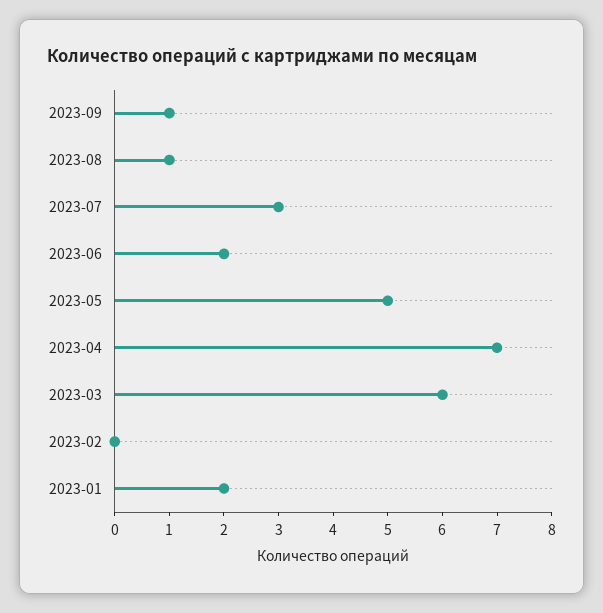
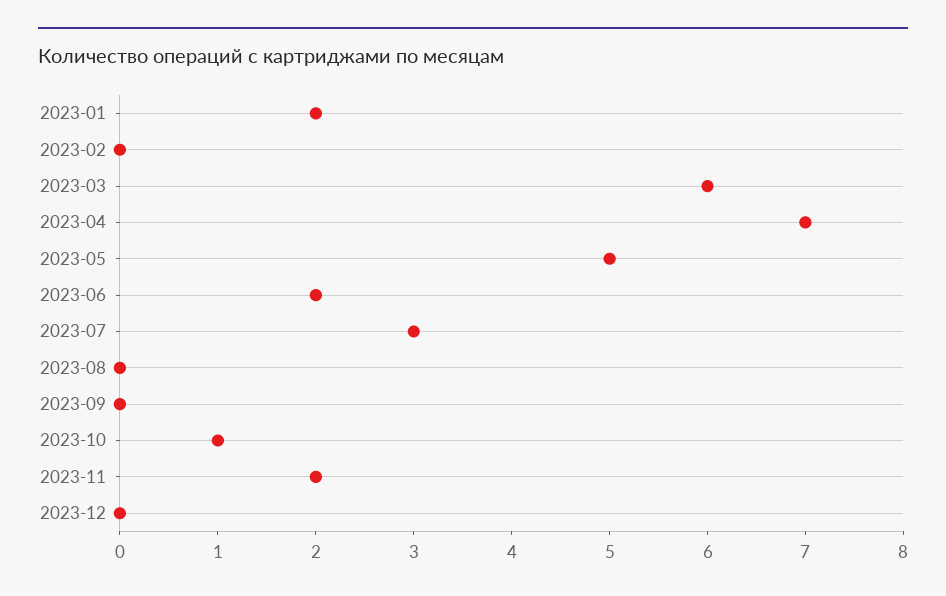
2023-09: 1 -> 0
2023-08: 1 -> 0
2023-10: none -> 1
2023-11: none -> 2
2023-12: none -> 0

